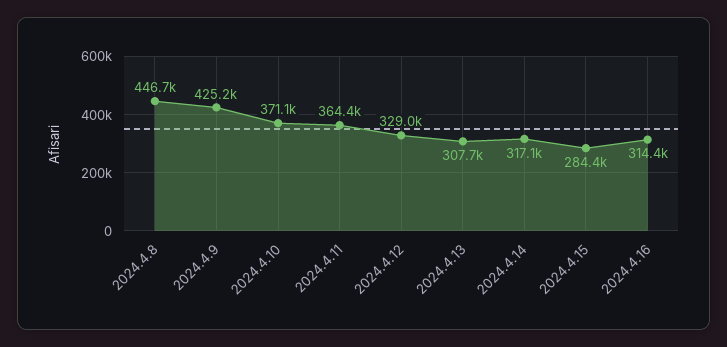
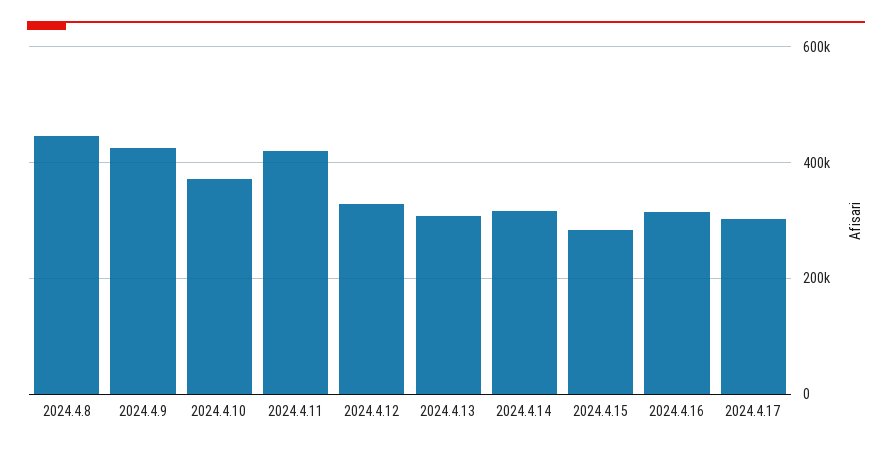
2024.4.11: 364400 -> 420000
2024.4.17: none -> 300000

